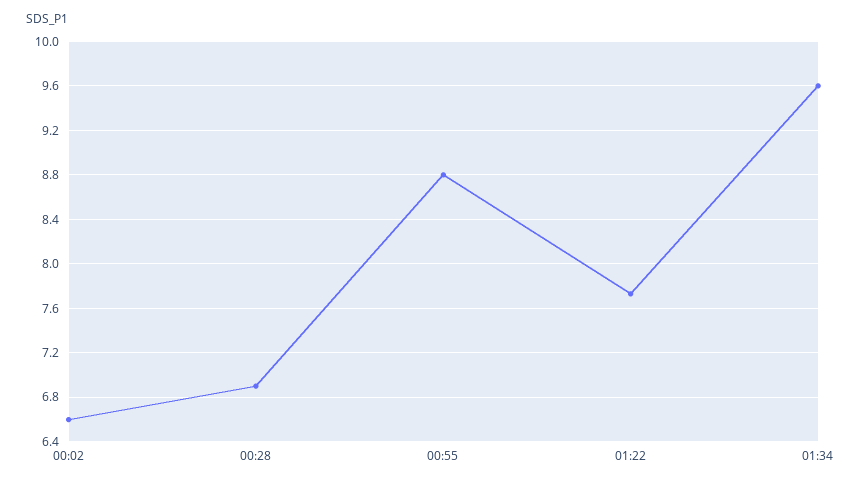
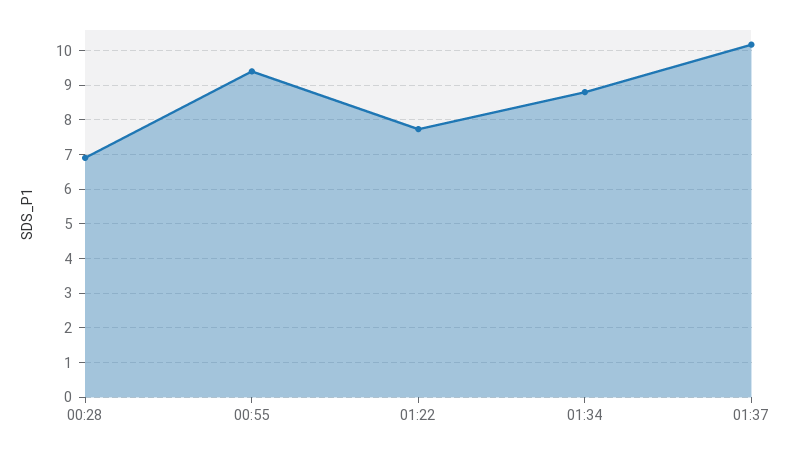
00:02: 6.6 -> none
00:55: 8.8 -> 9.4
01:34: 9.6 -> 8.8
01:37: none -> 10.2

